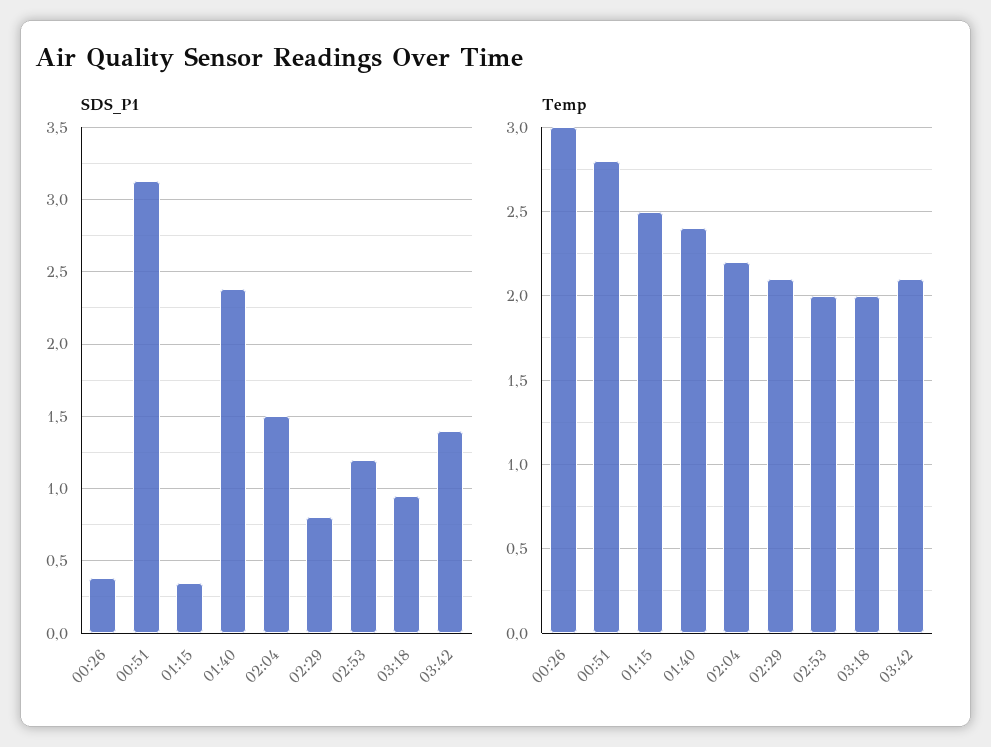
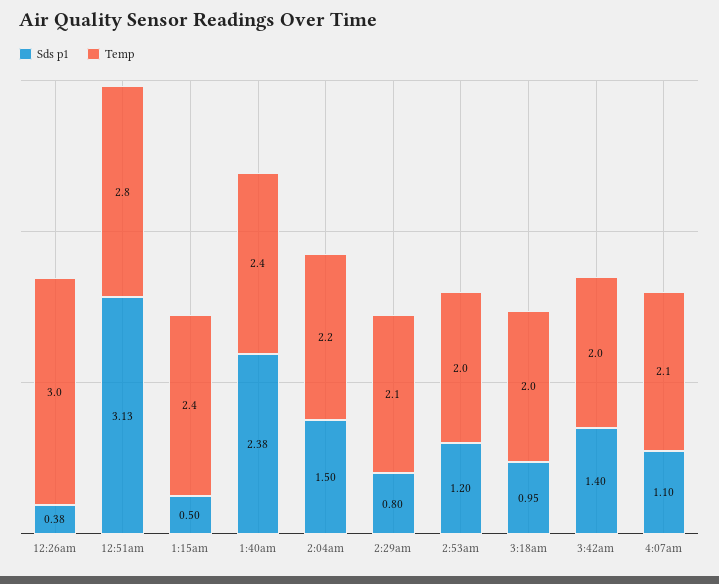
SDS_P1, 01:15: 0.35 -> 0.5
Temp, 01:15: 2.5 -> 2.4
Temp, 03:42: 2.1 -> 2
SDS_P1, 4:07am: none -> 1.1
Temp, 4:07am: none -> 2.1

